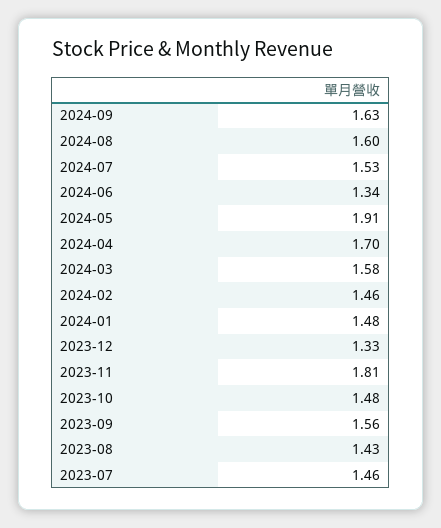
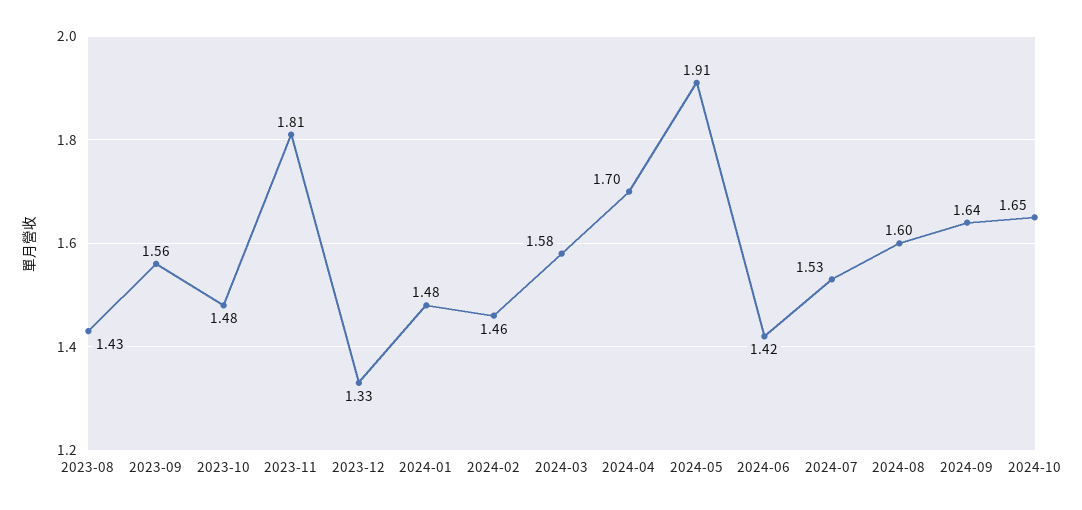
2024-09: 1.63 -> 1.64
2024-06: 1.34 -> 1.42
2023-07: 1.46 -> none
2024-10: none -> 1.65

